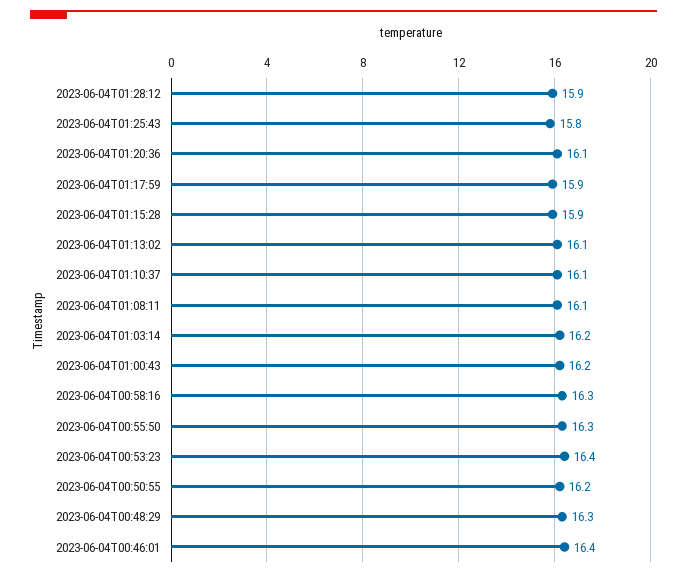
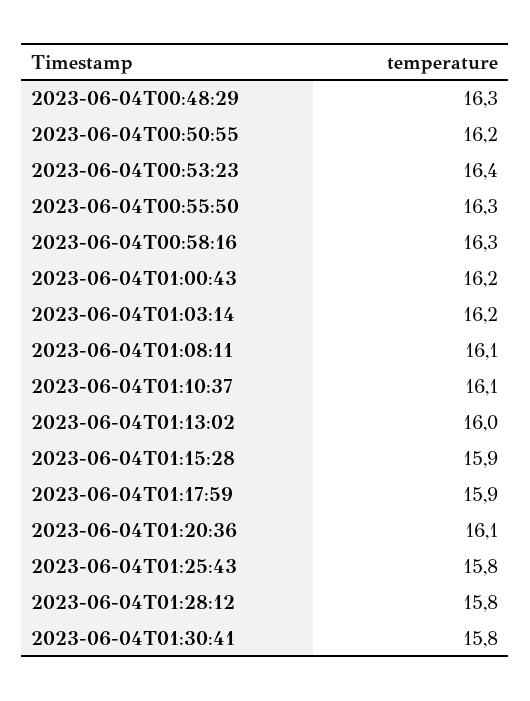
2023-06-04T01:28:12: 15.9 -> 15.8
2023-06-04T01:13:02: 16.1 -> 16
2023-06-04T00:46:01: 16.4 -> none
2023-06-04T01:30:41: none -> 15.8

